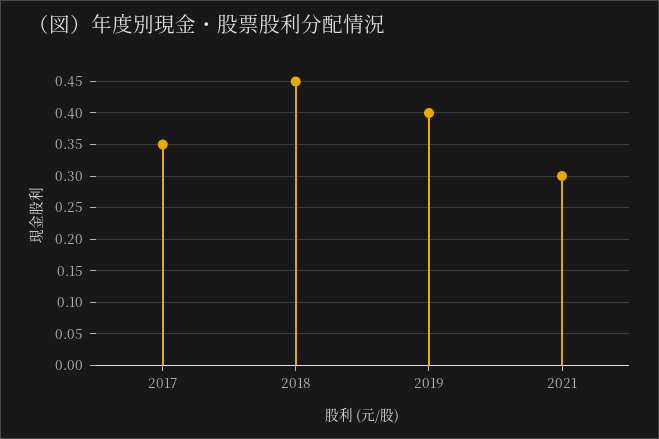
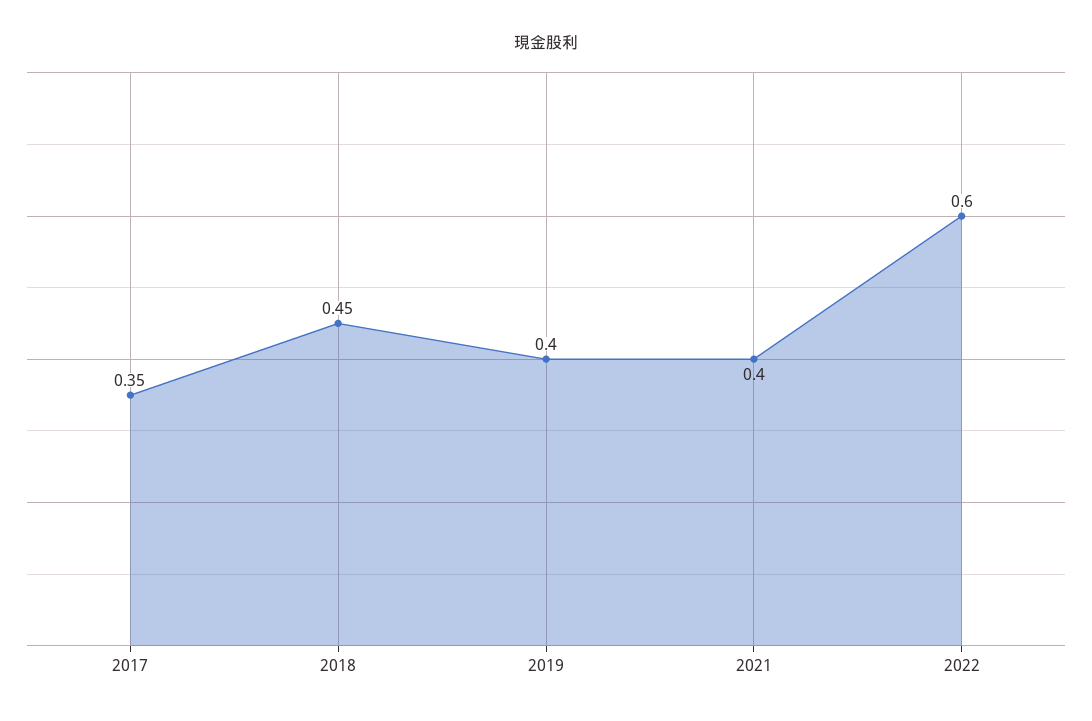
2021: 0.3 -> 0.4
2022: none -> 0.6

